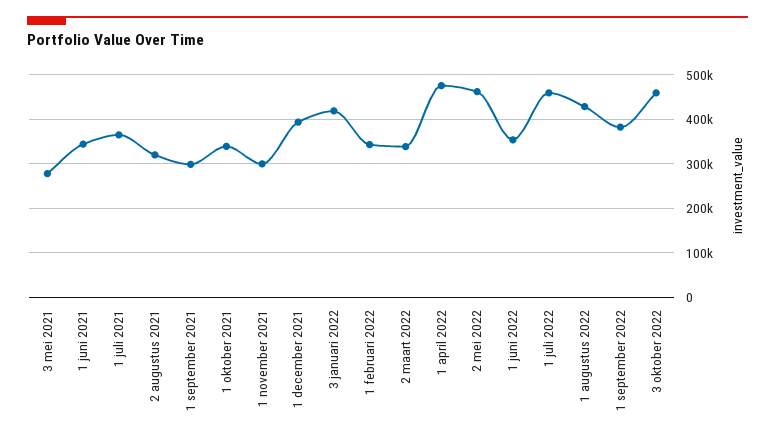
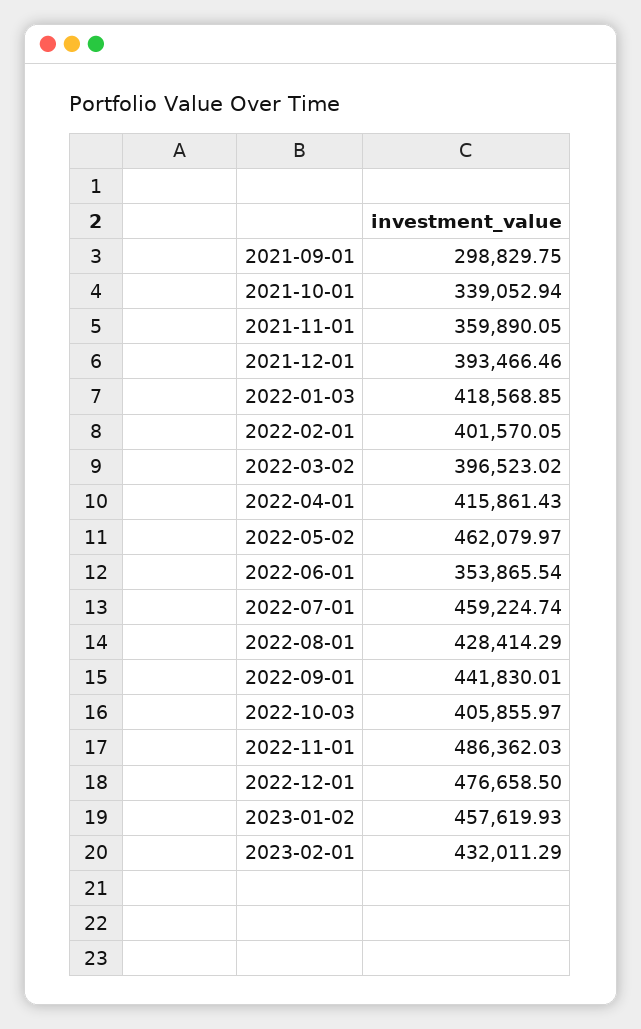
3 mei 2021: 280000 -> none
1 juni 2021: 340000 -> none
1 juli 2021: 360000 -> none
2 augustus 2021: 320000 -> none
1 november 2021: 300000 -> 359890.05
1 februari 2022: 340000 -> 401570.05
2 maart 2022: 340000 -> 396523.02
1 april 2022: 480000 -> 415861.43
1 september 2022: 380000 -> 441830.01
3 oktober 2022: 460000 -> 405855.97
2022-11-01: none -> 486362.03
2022-12-01: none -> 476658.5
2023-01-02: none -> 457619.93
2023-02-01: none -> 432011.29

